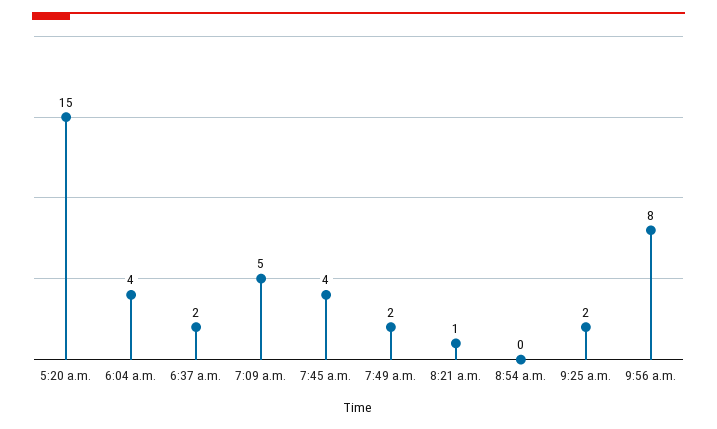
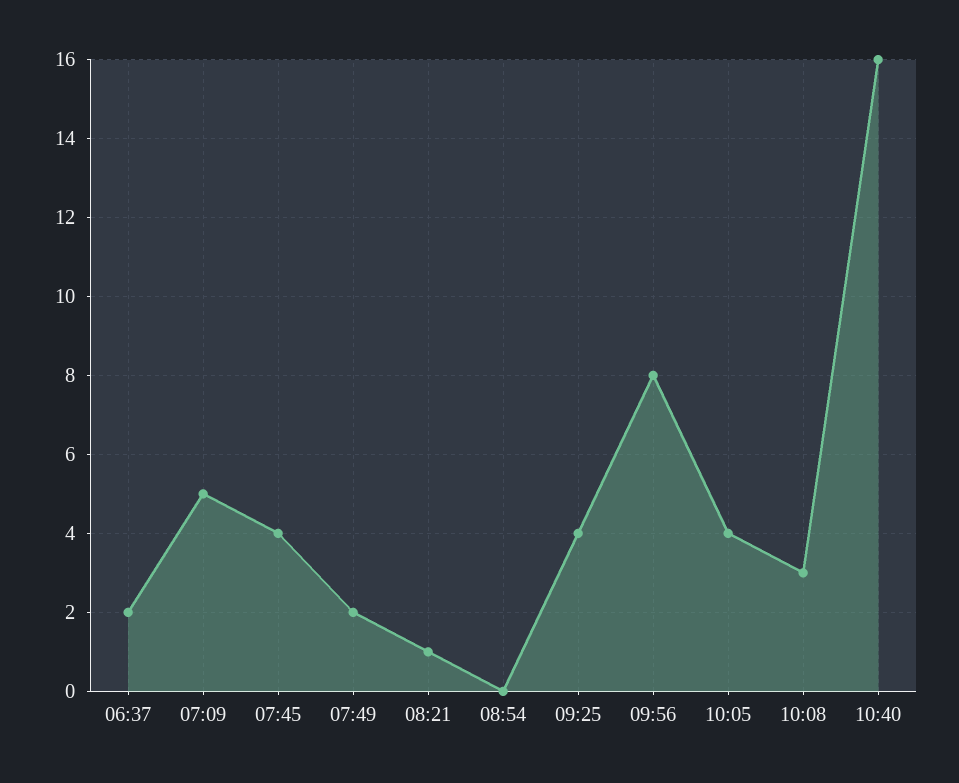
5:20 a.m.: 15 -> none
6:04 a.m.: 4 -> none
9:25 a.m.: 2 -> 4
10:05: none -> 4
10:08: none -> 3
10:40: none -> 16

